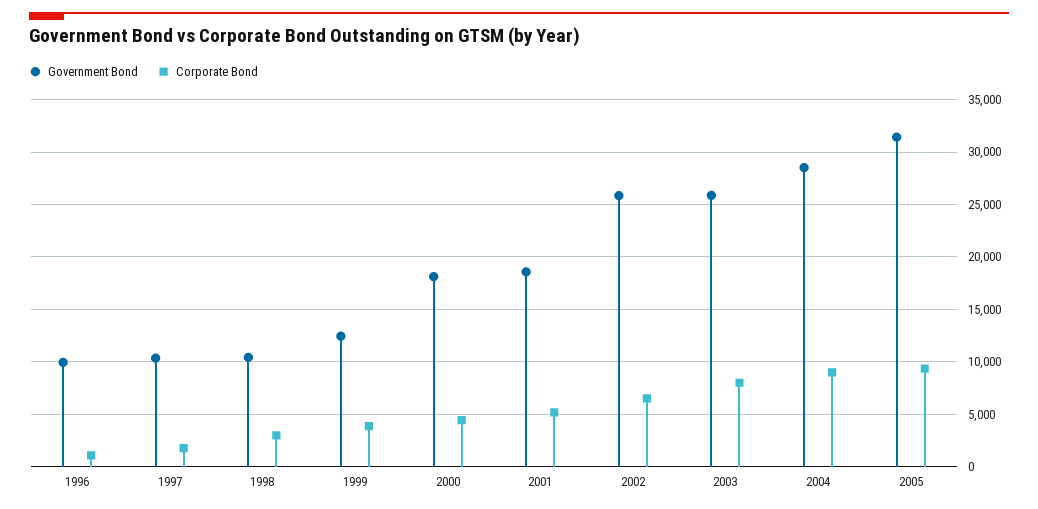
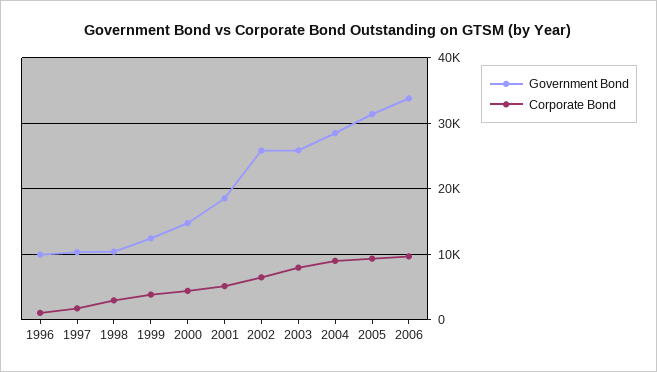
Government Bond, 2000: 18000 -> 15000
Government Bond, 2006: none -> 34000
Corporate Bond, 2006: none -> 10000

